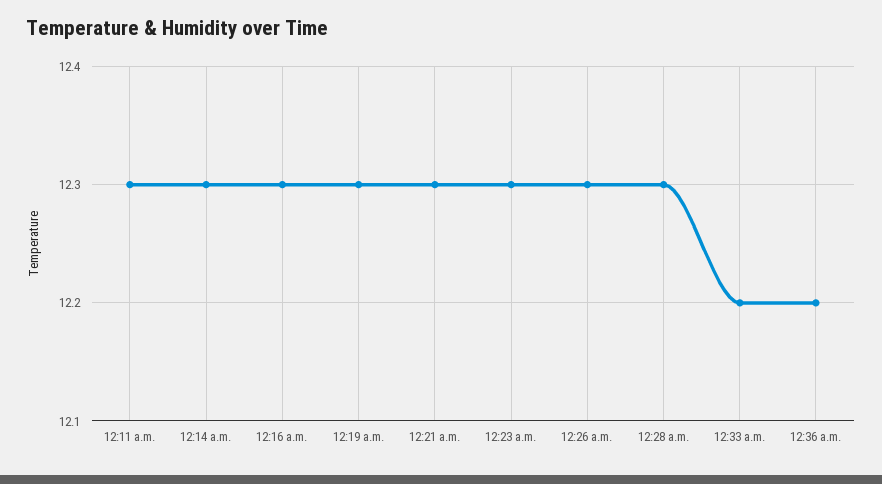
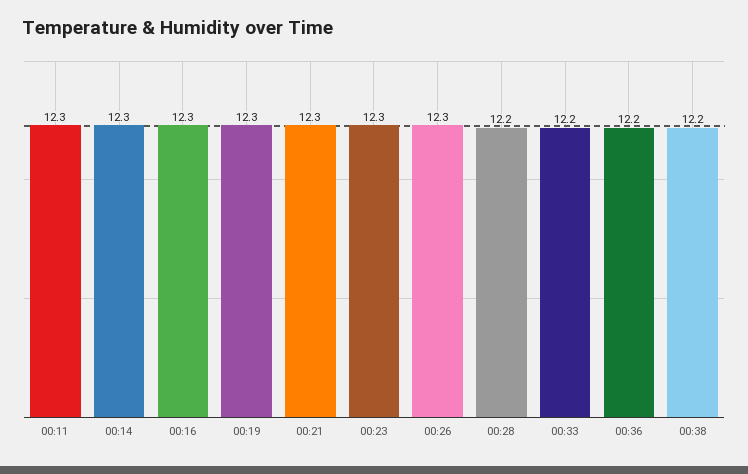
12:28 a.m.: 12.3 -> 12.2
00:38: none -> 12.2

